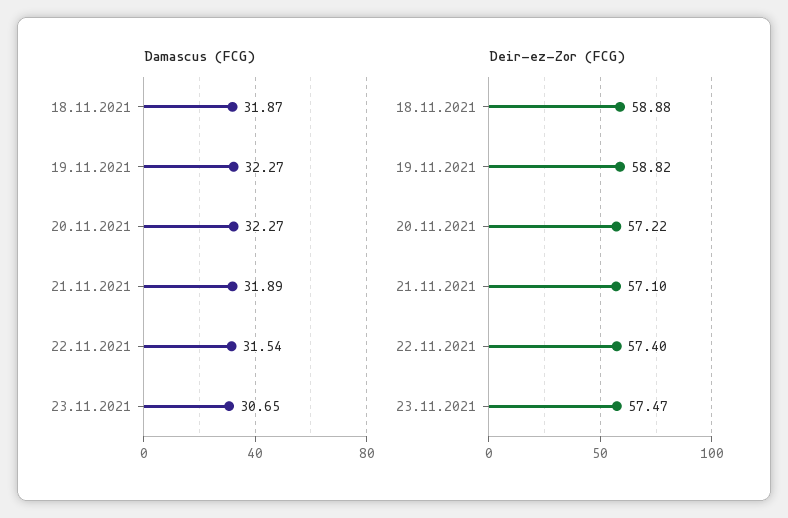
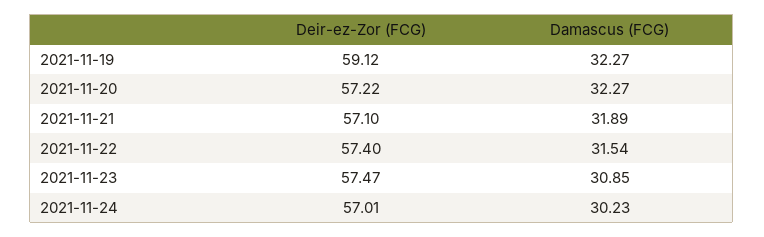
Damascus (FCG), 18.11.2021: 31.87 -> none
Damascus (FCG), 23.11.2021: 30.65 -> 30.85
Deir-ez-Zor (FCG), 18.11.2021: 58.88 -> none
Deir-ez-Zor (FCG), 19.11.2021: 58.82 -> 59.12
Deir-ez-Zor (FCG), 2021-11-24: none -> 57.01
Damascus (FCG), 2021-11-24: none -> 30.23

